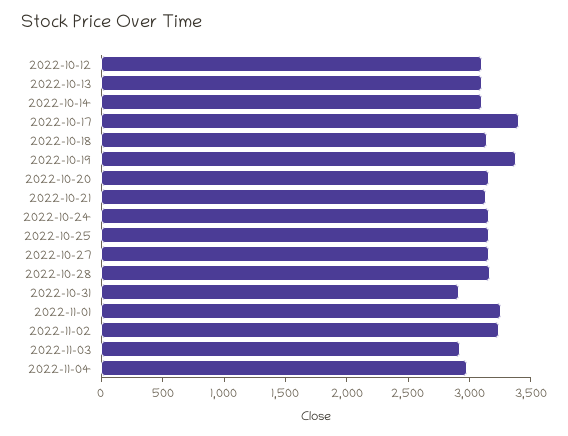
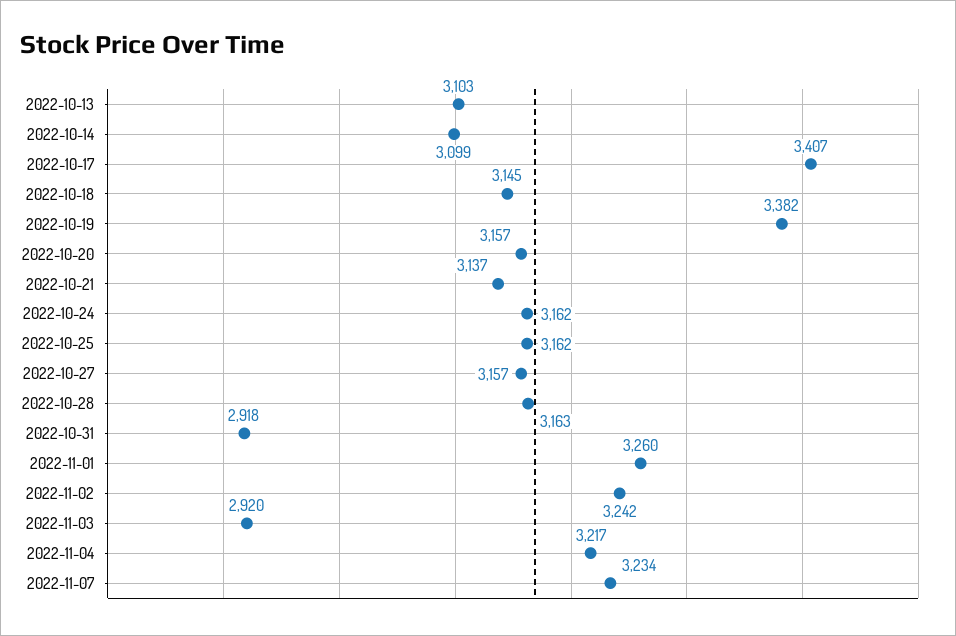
2022-10-12: 3100 -> none
2022-11-04: 3000 -> 3217
2022-11-07: none -> 3234

